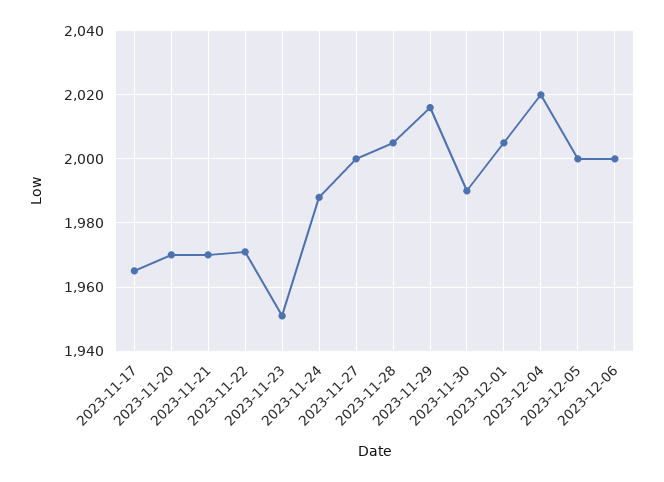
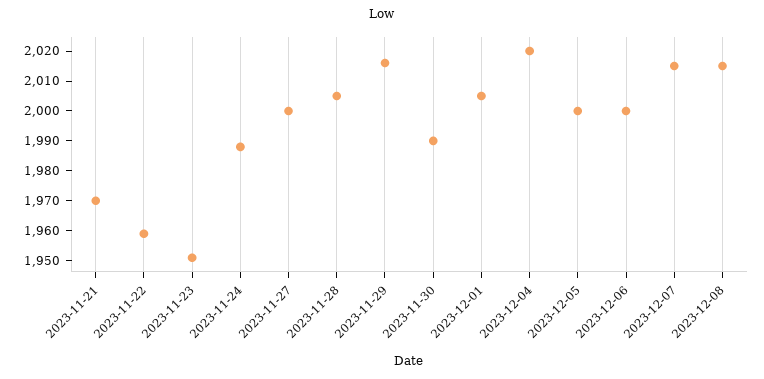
2023-11-17: 1965 -> none
2023-11-20: 1970 -> none
2023-11-22: 1970 -> 1960
2023-12-07: none -> 2015
2023-12-08: none -> 2015

